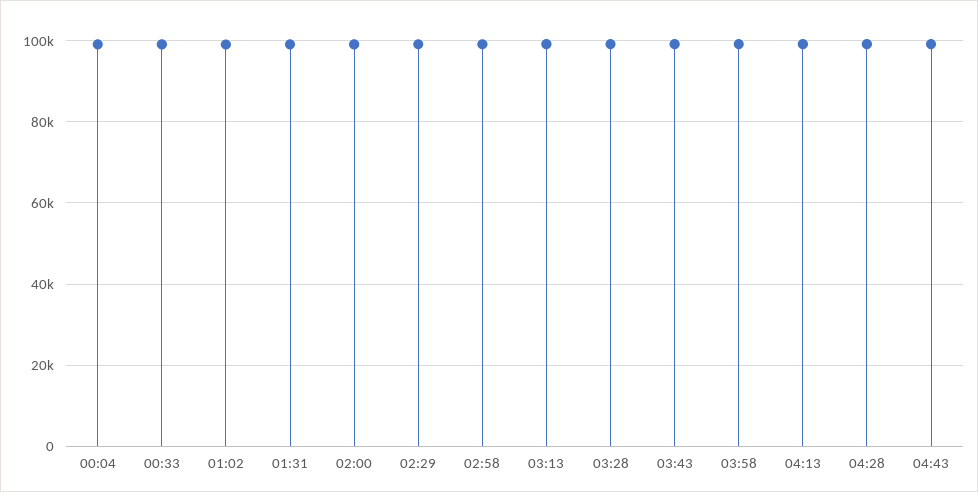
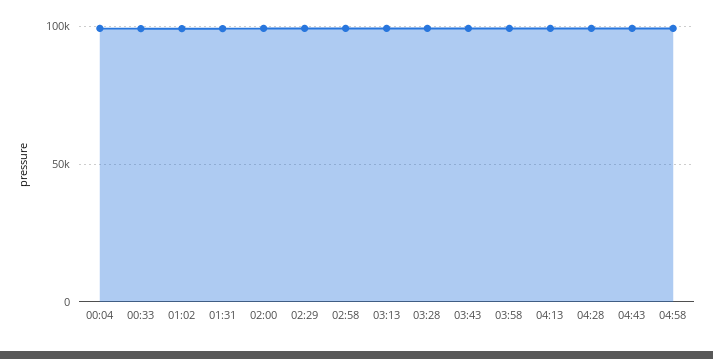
04:58: none -> 100000

